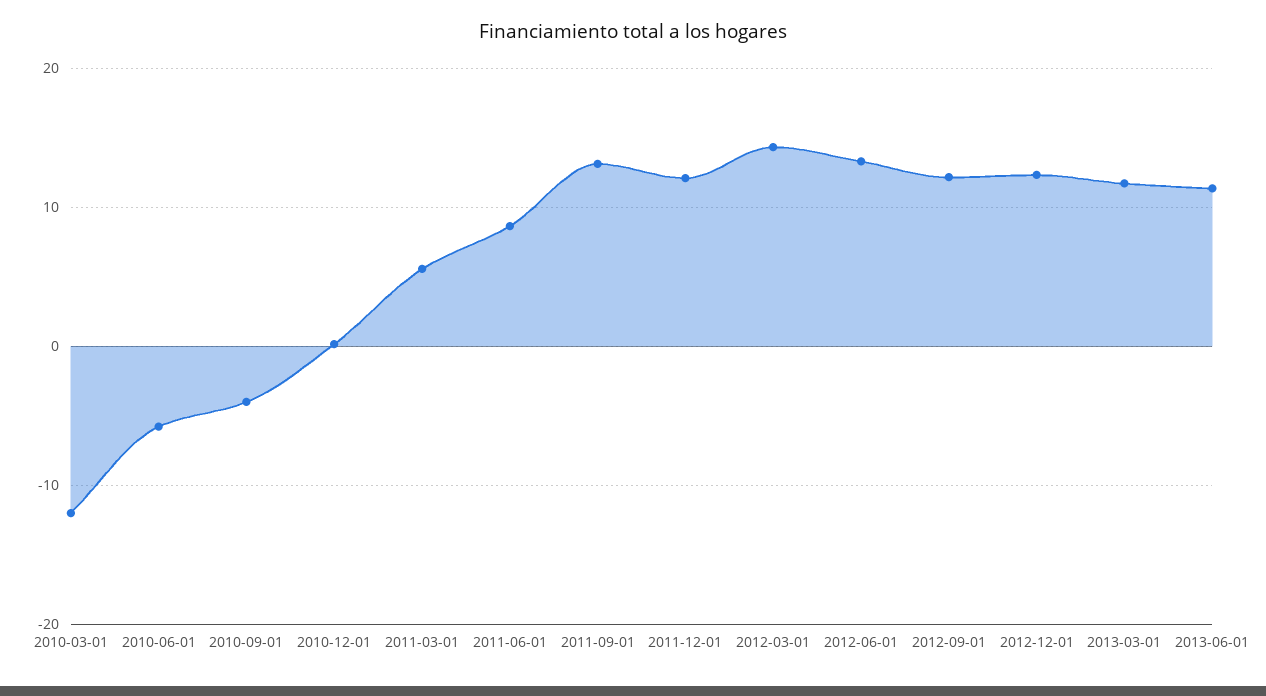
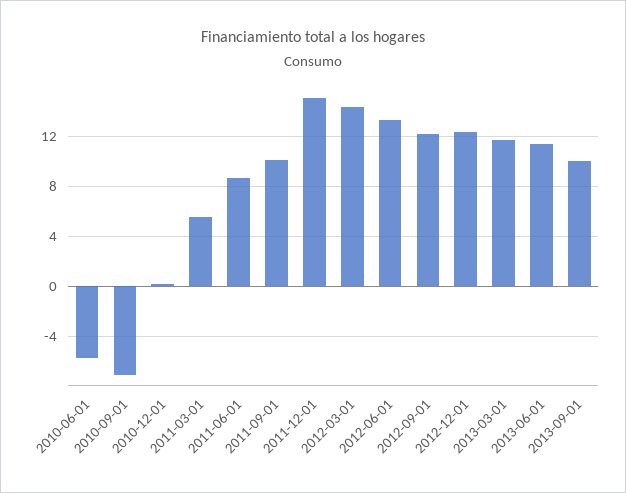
2010-03-01: -12 -> none
2010-09-01: -4 -> -7
2011-09-01: 13 -> 10
2011-12-01: 12 -> 15
2013-09-01: none -> 10

